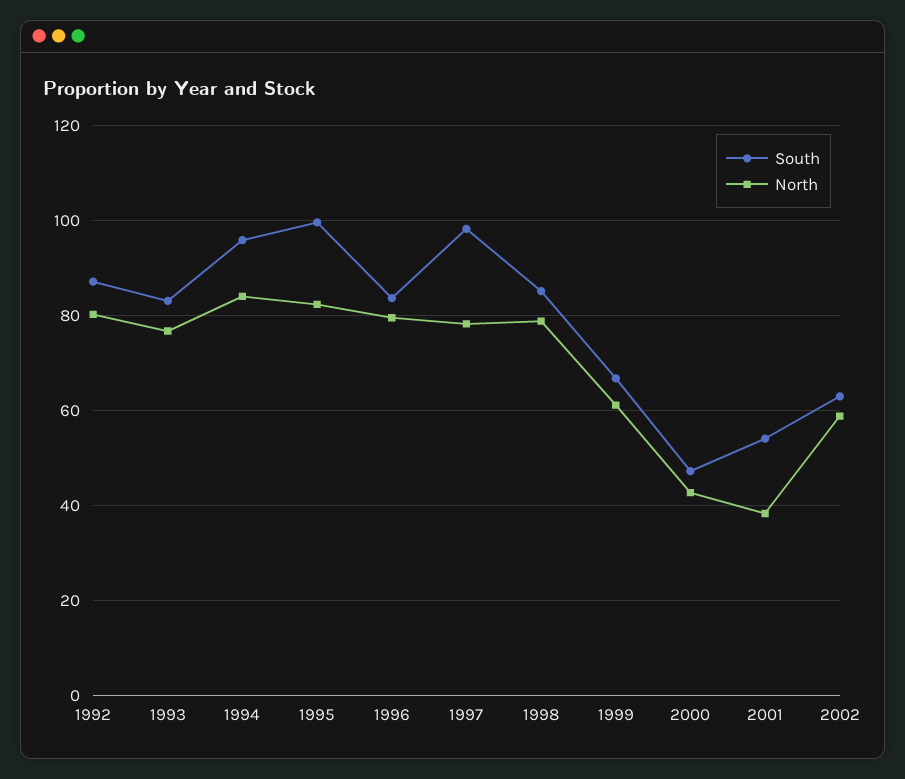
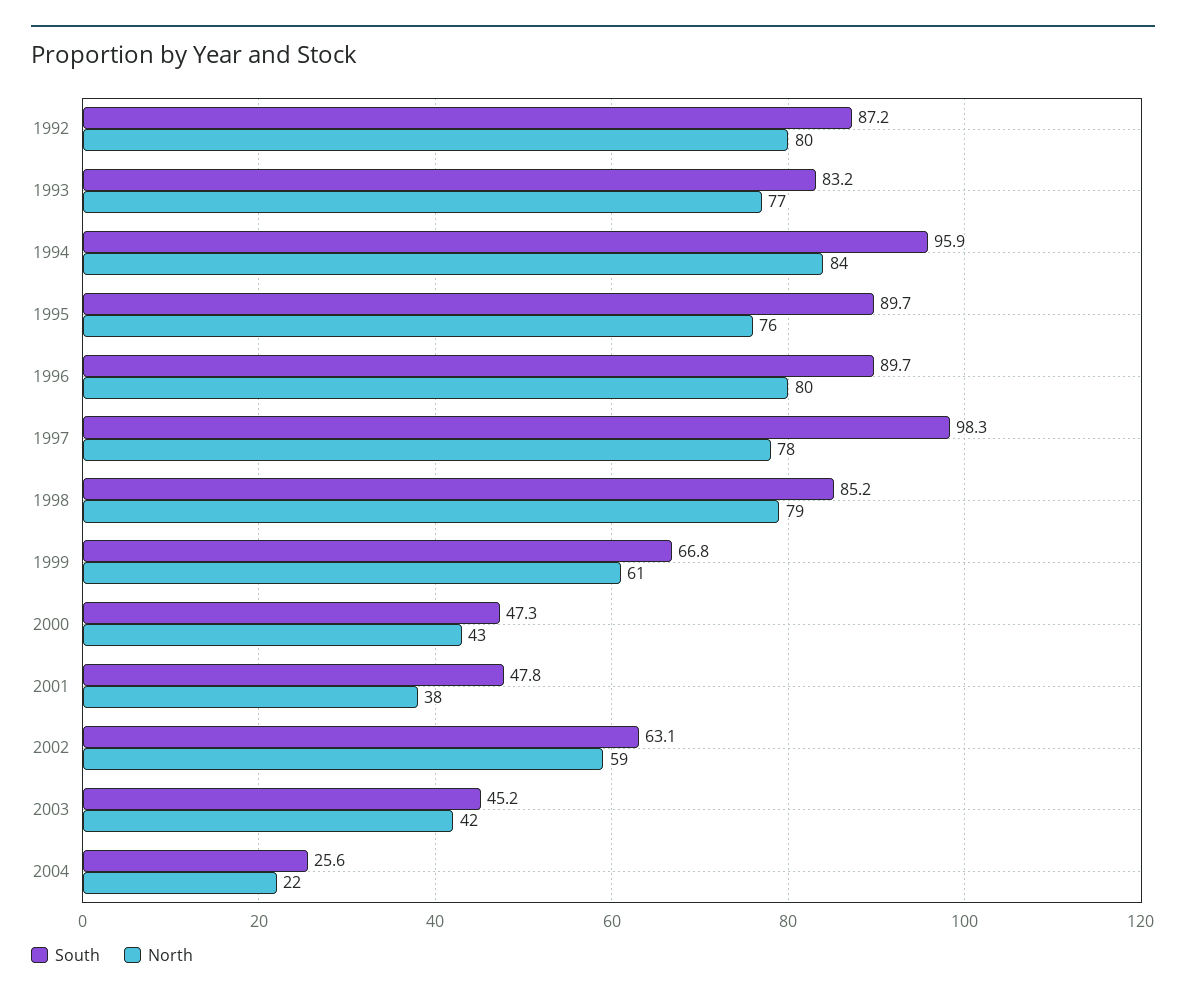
South, 1995: 100 -> 89.7
North, 1995: 82 -> 76
South, 1996: 84 -> 89.7
South, 2001: 54 -> 47.8
South, 2003: none -> 45.2
North, 2003: none -> 42
South, 2004: none -> 25.6
North, 2004: none -> 22

